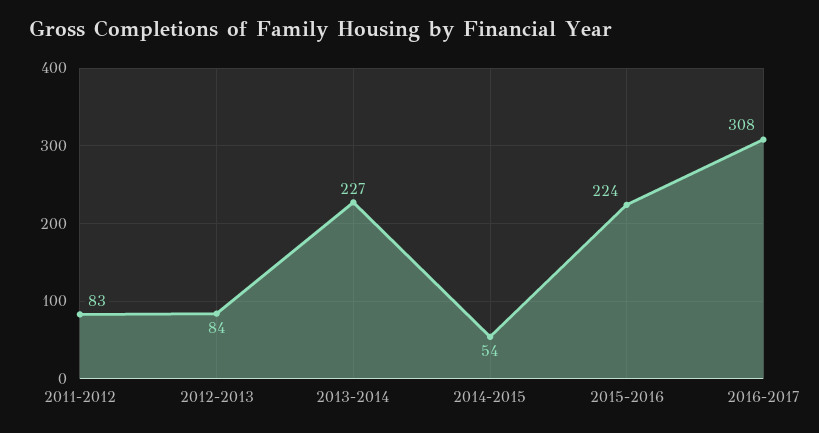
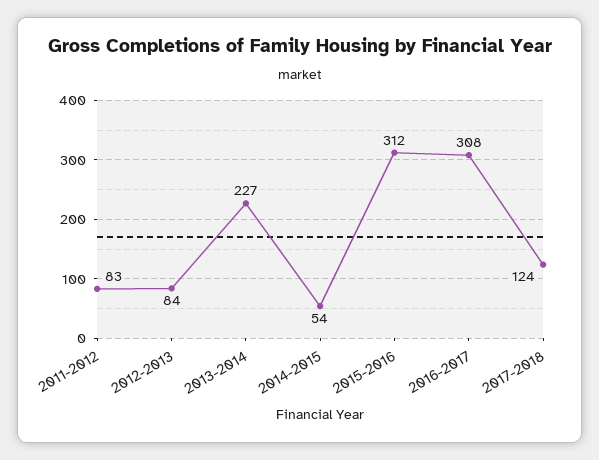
2015-2016: 224 -> 312
2017-2018: none -> 124

